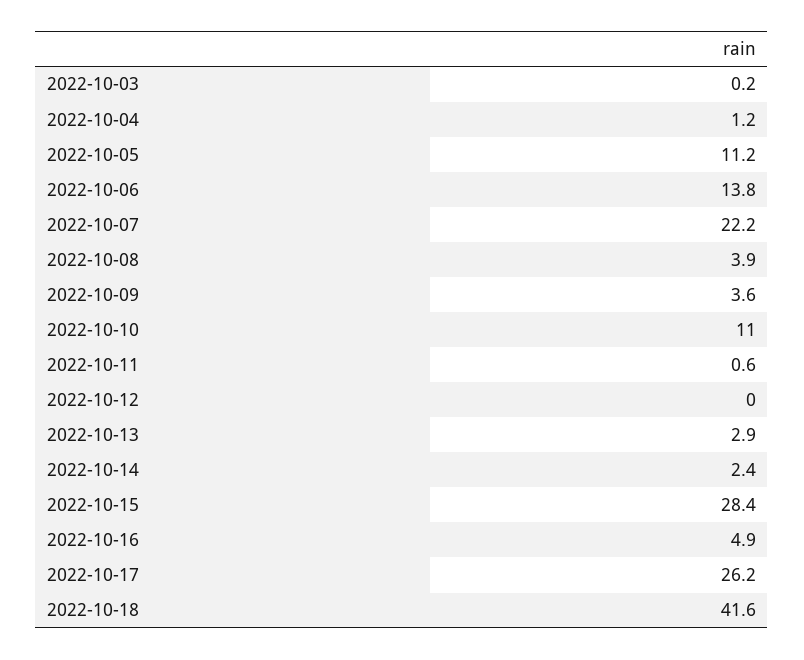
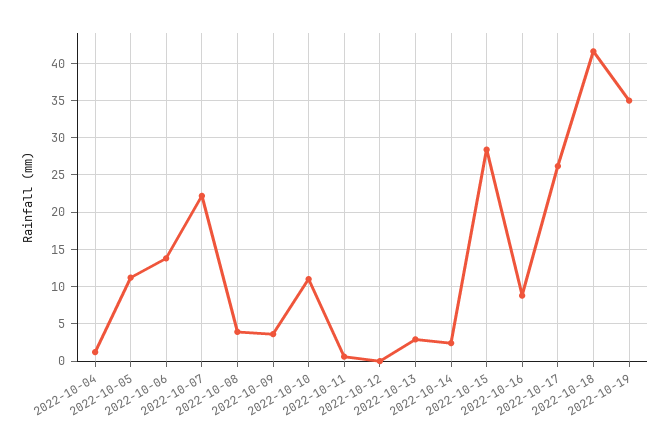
2022-10-03: 0.2 -> none
2022-10-16: 4.9 -> 9
2022-10-19: none -> 35

